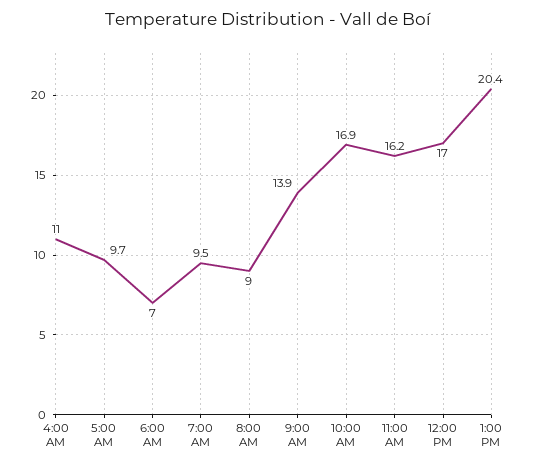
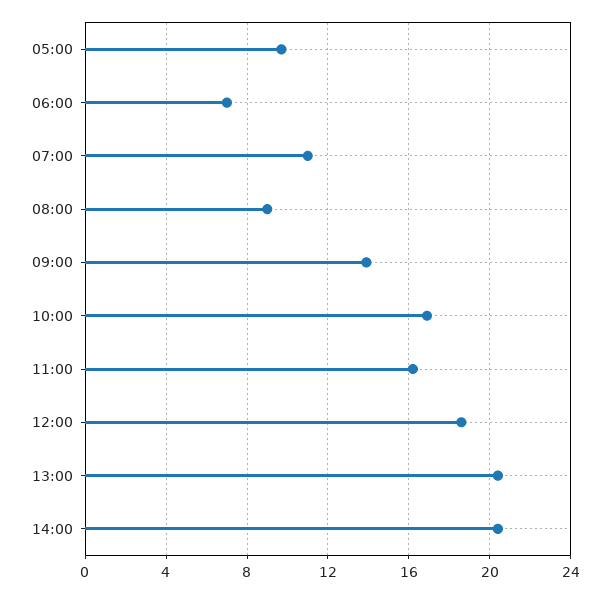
4:00 AM: 11 -> none
7:00 AM: 9.5 -> 11
12:00 PM: 17 -> 18.5
14:00: none -> 20.5

